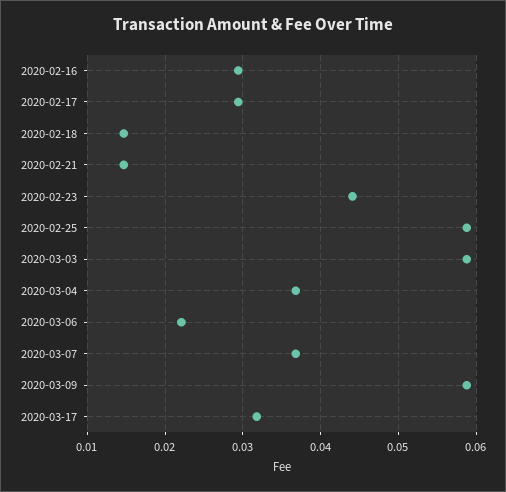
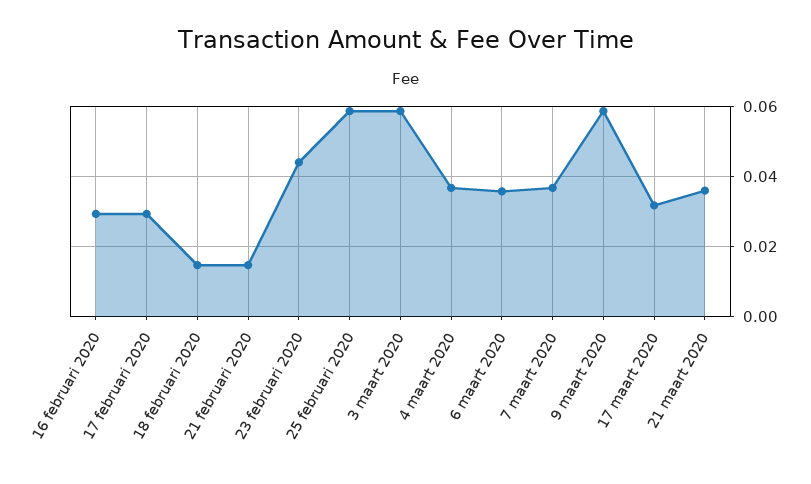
2020-03-06: 0.022 -> 0.036
21 maart 2020: none -> 0.036

